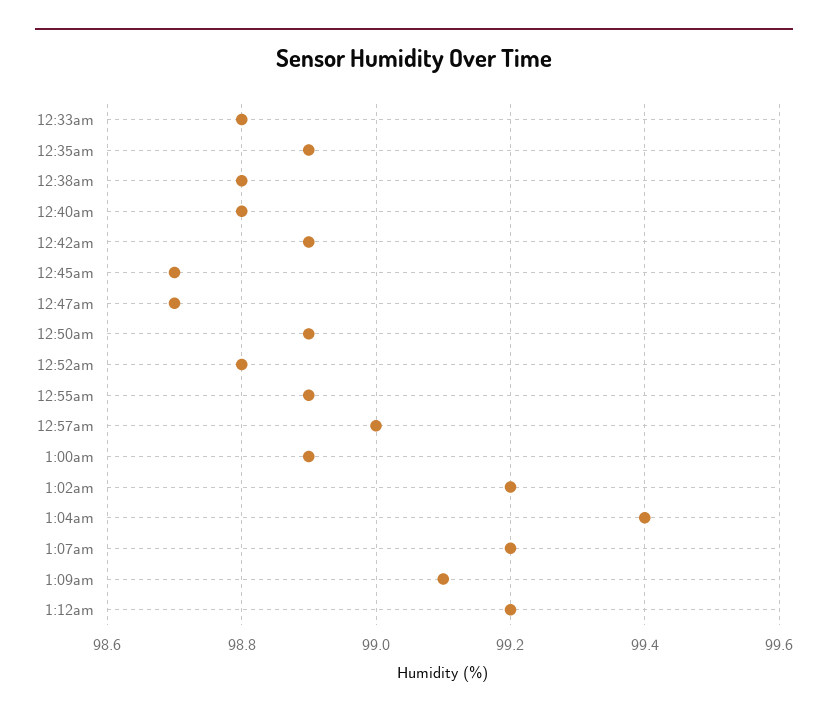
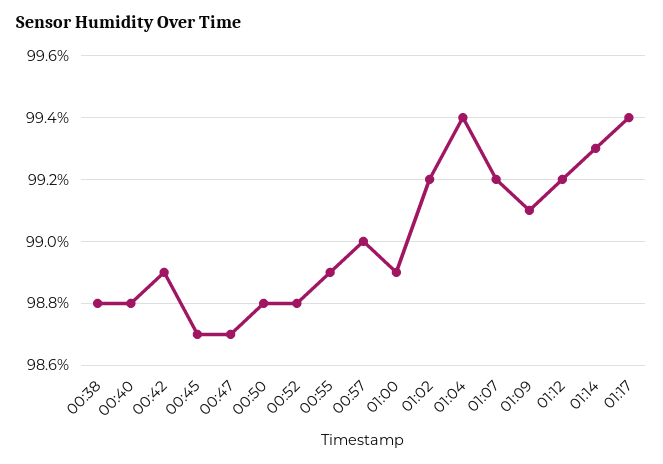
12:33am: 98.8 -> none
12:35am: 98.9 -> none
12:50am: 98.9 -> 98.8
01:14: none -> 99.3
01:17: none -> 99.4

